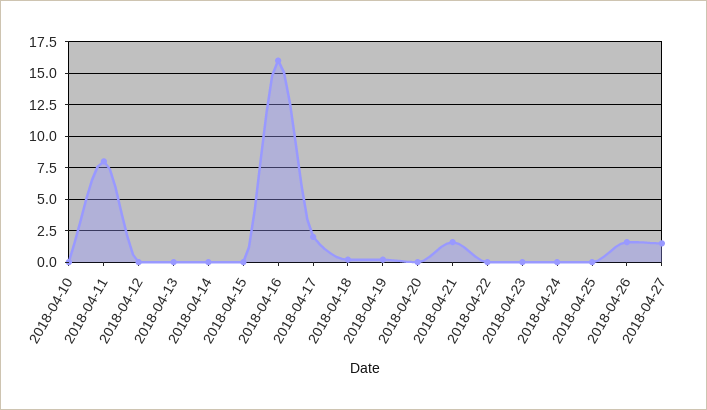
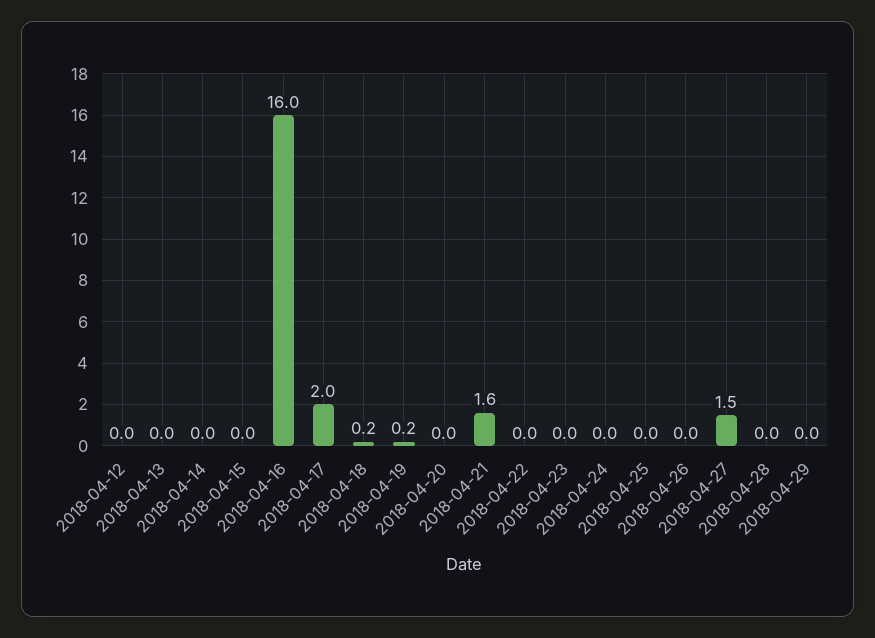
2018-04-10: 0 -> none
2018-04-11: 8 -> none
2018-04-26: 1.5 -> 0
2018-04-28: none -> 0
2018-04-29: none -> 0

